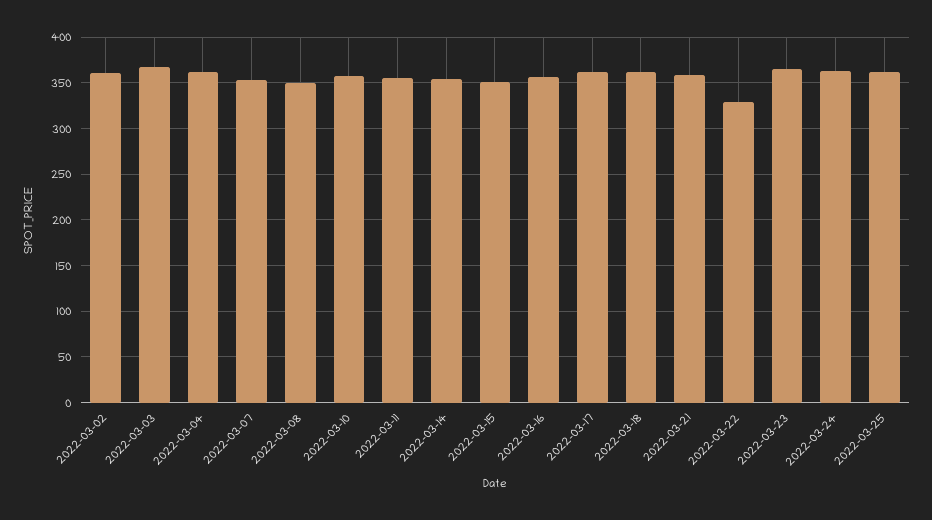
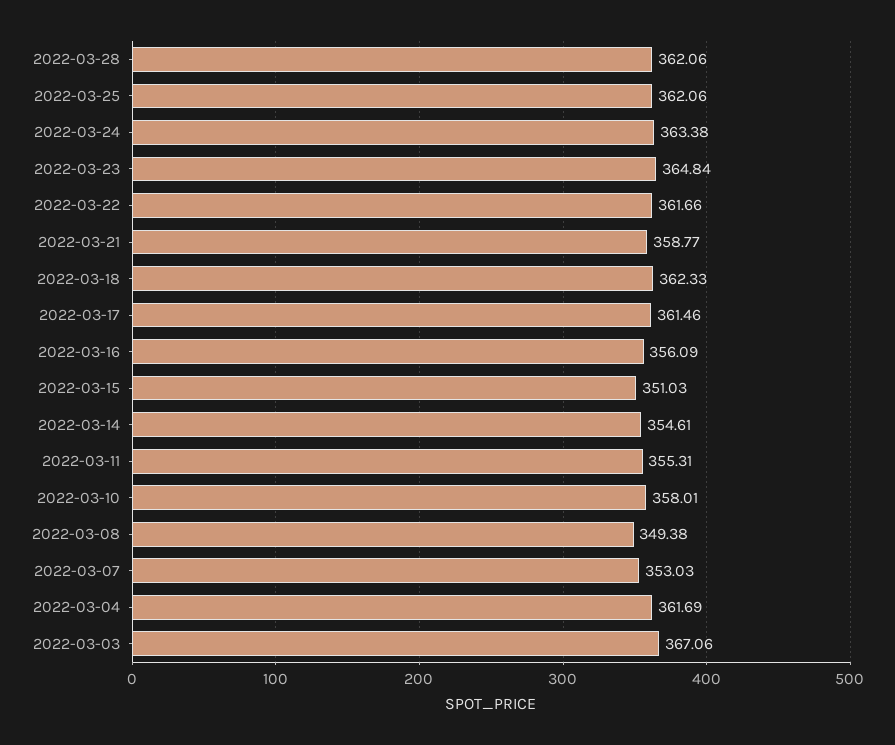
2022-03-02: 360 -> none
2022-03-22: 330 -> 361.66
2022-03-28: none -> 362.06

